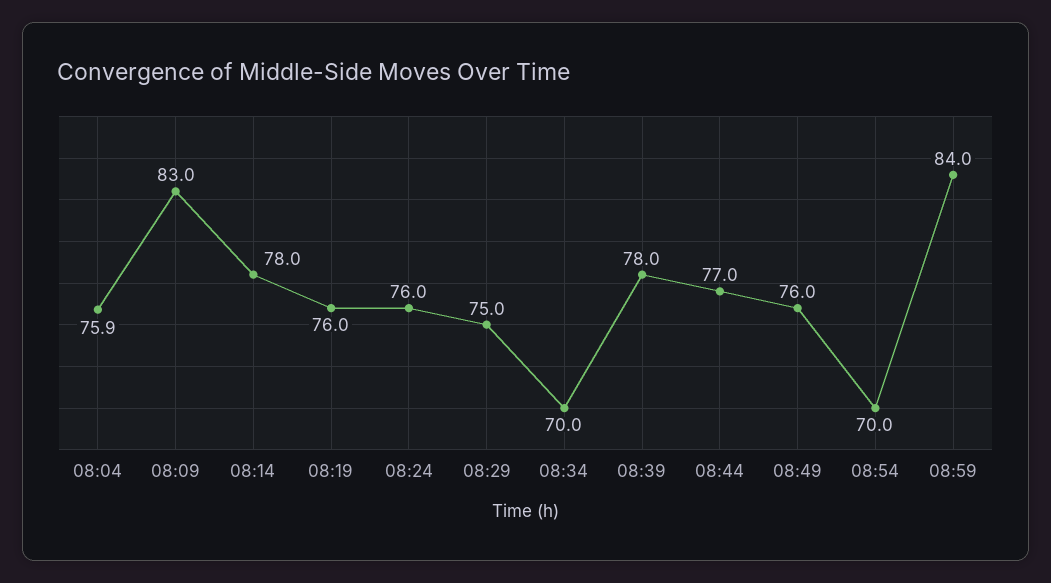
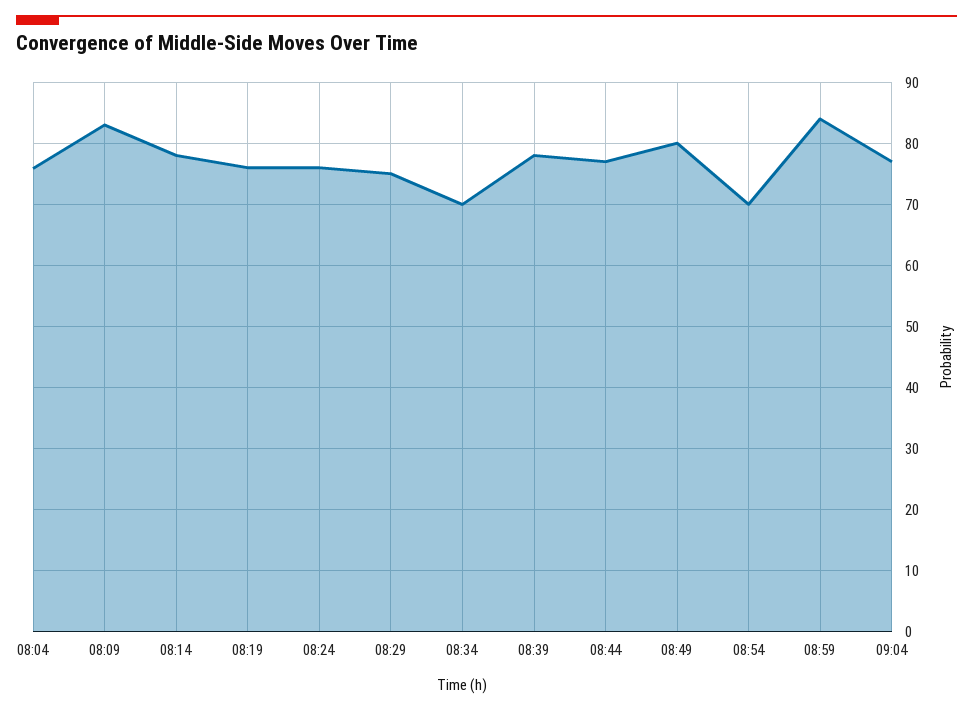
08:49: 76 -> 80
09:04: none -> 77

